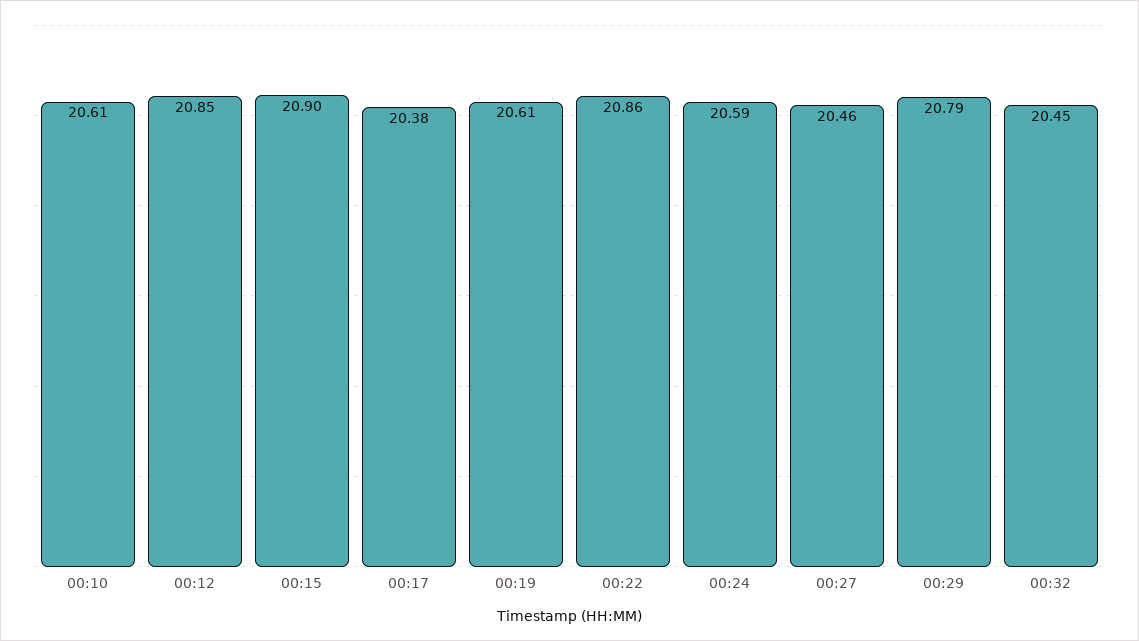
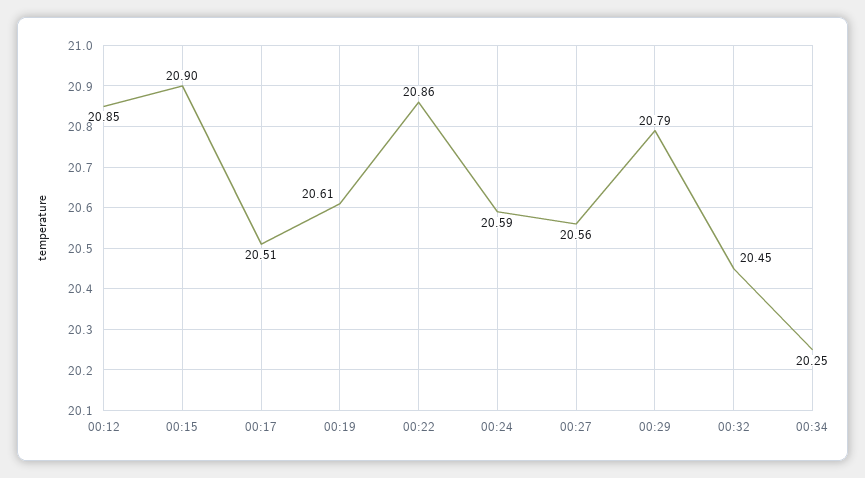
00:10: 20.61 -> none
00:17: 20.38 -> 20.51
00:27: 20.46 -> 20.56
00:34: none -> 20.25

